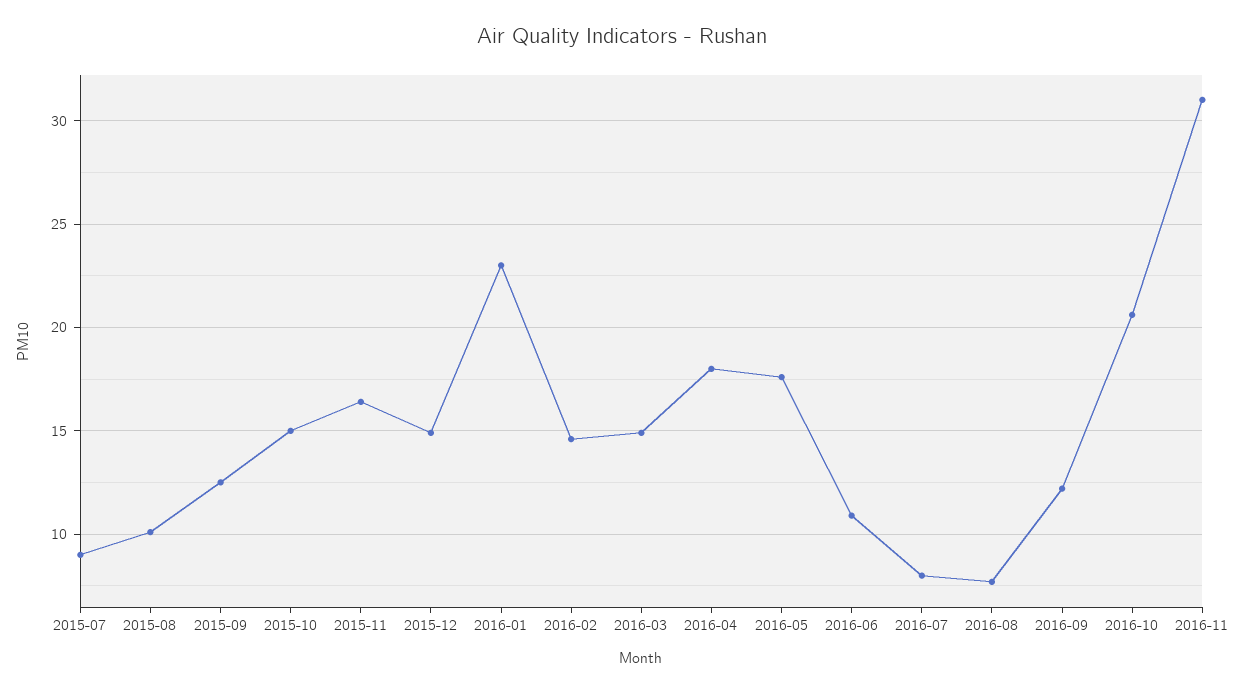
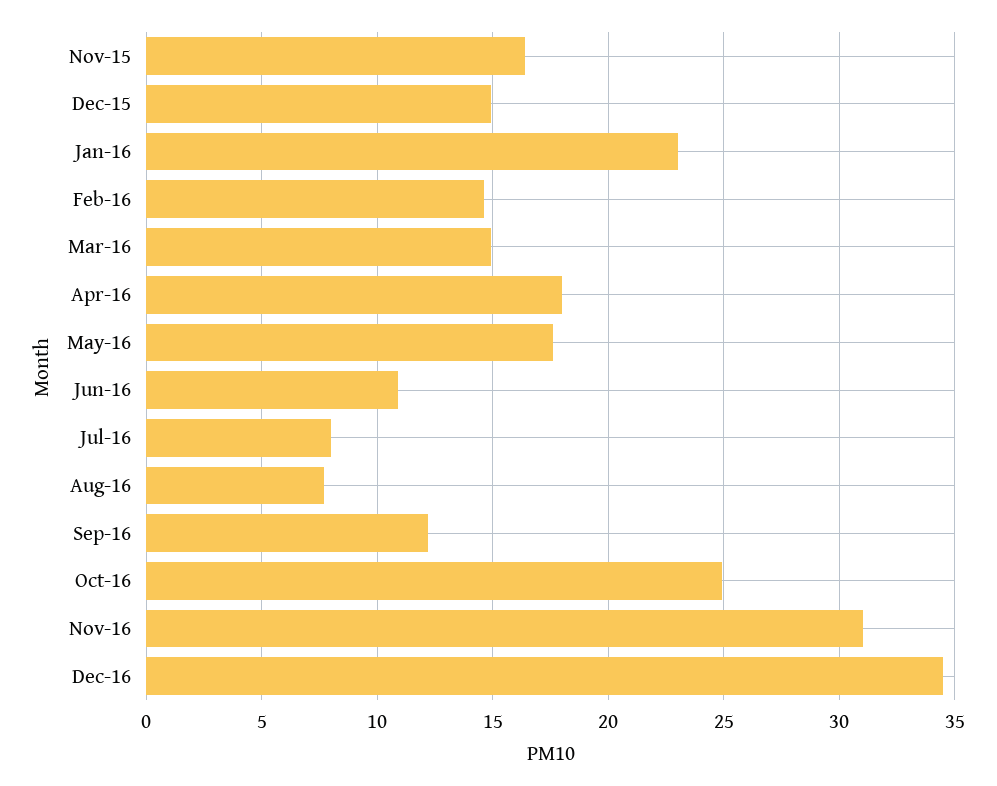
2015-07: 9 -> none
2015-08: 10 -> none
2015-09: 12.5 -> none
2015-10: 15 -> none
2016-10: 20.5 -> 25
Dec-16: none -> 34.5

